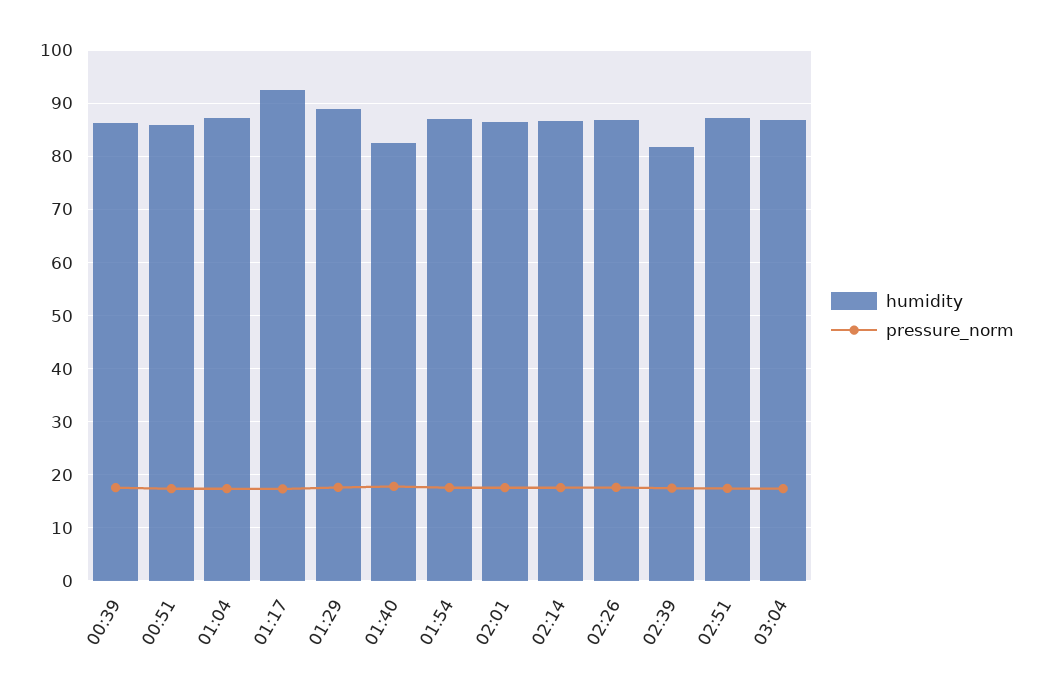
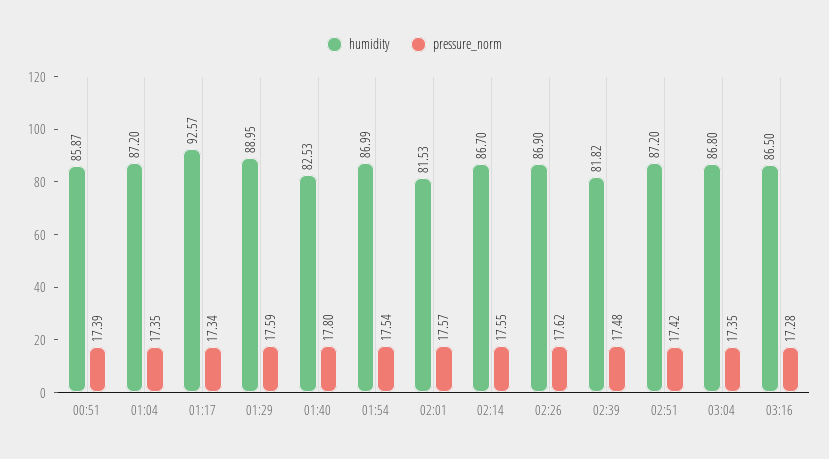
humidity, 00:39: 86 -> none
pressure_norm, 00:39: 18 -> none
humidity, 02:01: 86 -> 81.53
humidity, 03:16: none -> 86.5
pressure_norm, 03:16: none -> 17.28

